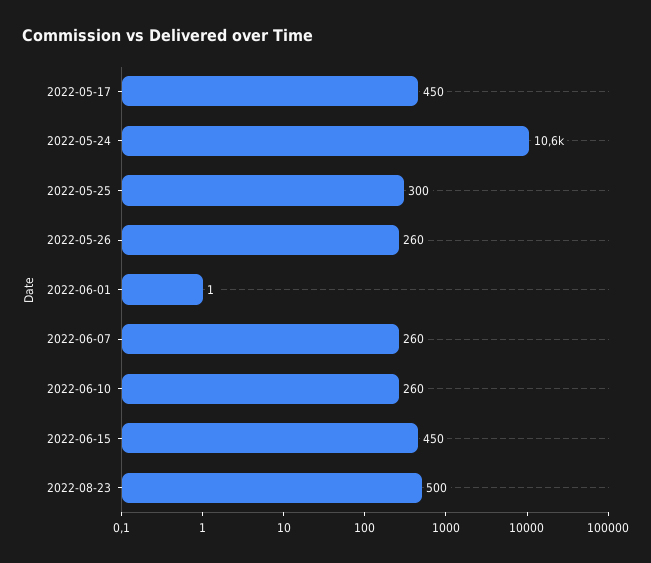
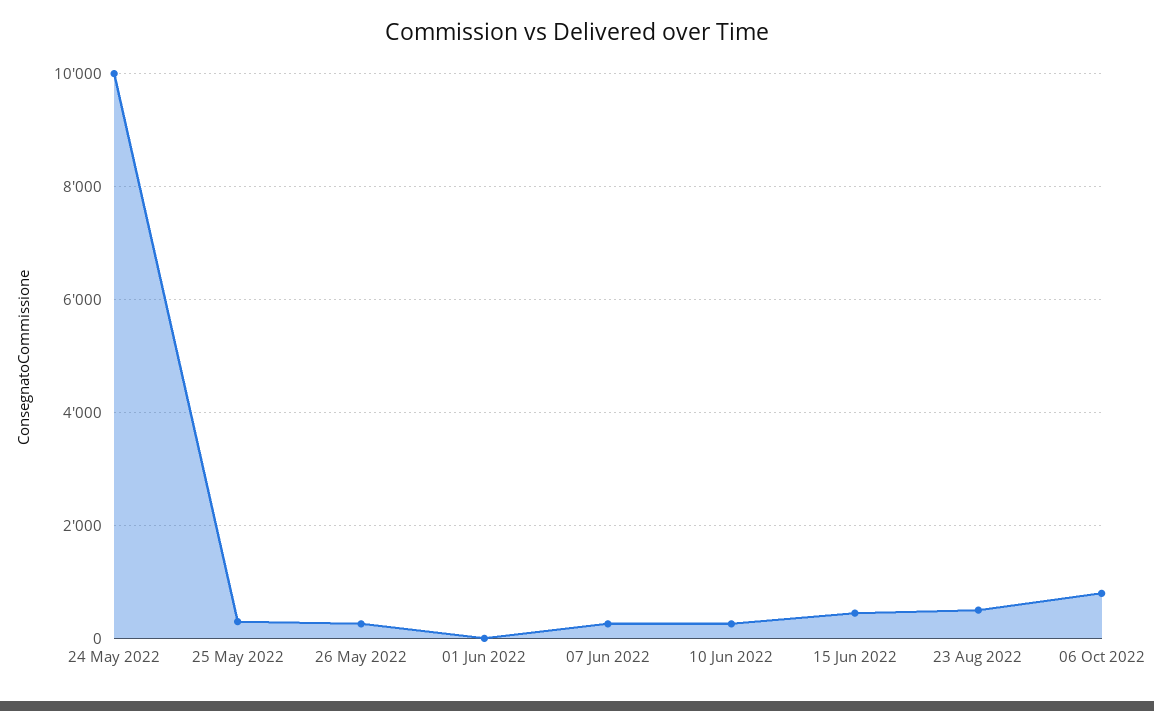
2022-05-17: 450 -> none
2022-05-24: 10600 -> 10000
06 Oct 2022: none -> 800

